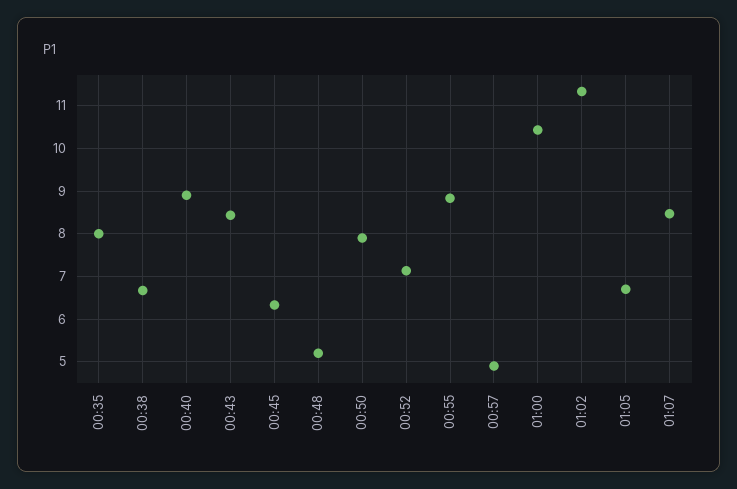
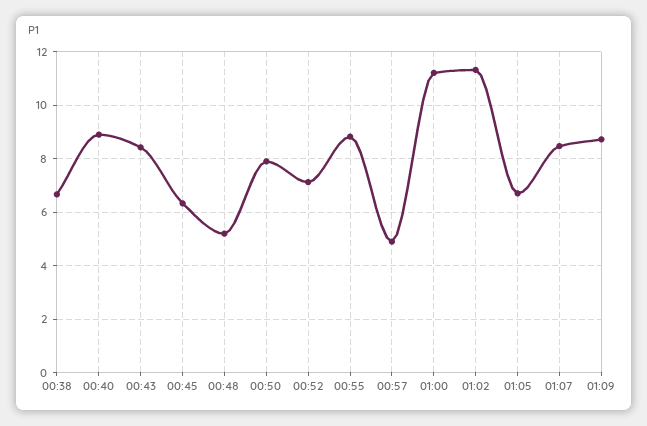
00:35: 8 -> none
01:00: 10.4 -> 11.25
01:09: none -> 8.75

